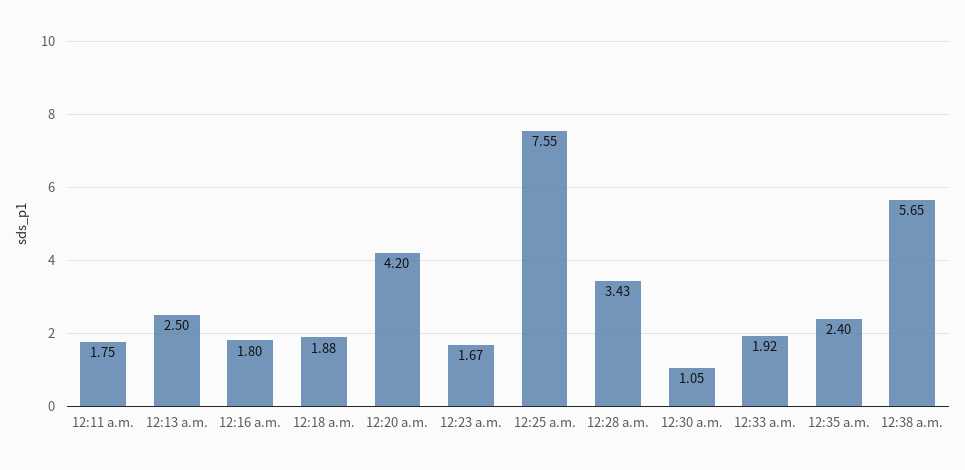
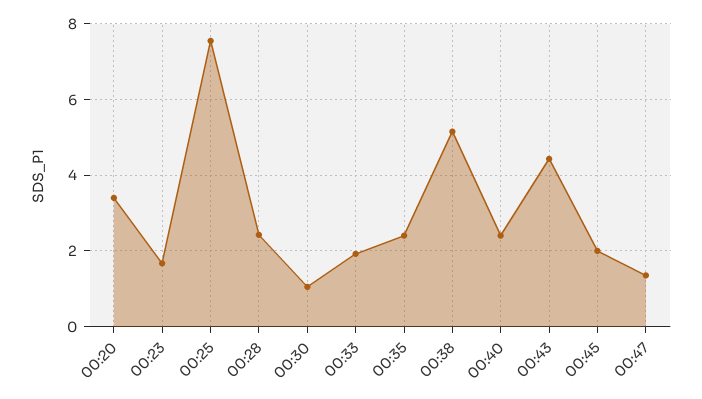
12:11 a.m.: 1.75 -> none
12:13 a.m.: 2.5 -> none
12:16 a.m.: 1.8 -> none
12:18 a.m.: 1.88 -> none
12:20 a.m.: 4.2 -> 3.4
12:28 a.m.: 3.43 -> 2.4
12:38 a.m.: 5.65 -> 5.2
00:40: none -> 2.4
00:43: none -> 4.4
00:45: none -> 2
00:47: none -> 1.4

